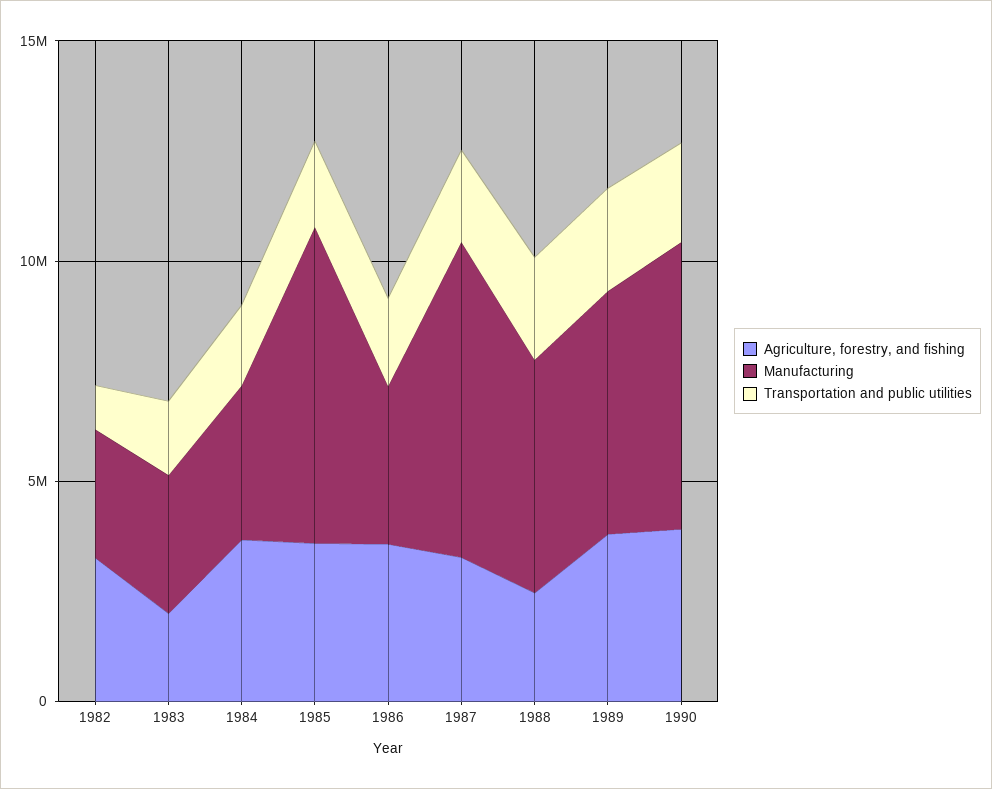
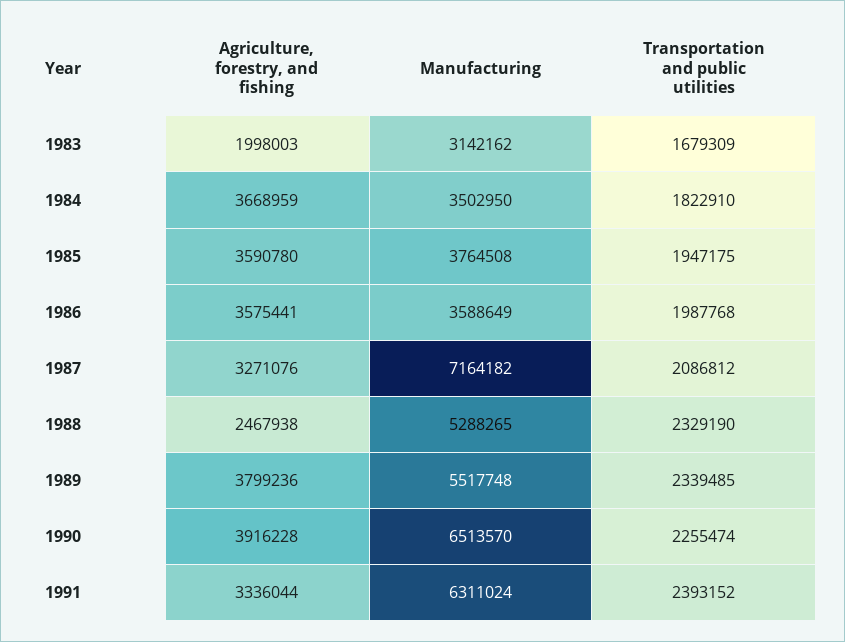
Agriculture, forestry, and fishing, 1982: 3000000 -> none
Manufacturing, 1982: 3000000 -> none
Transportation and public utilities, 1982: 1000000 -> none
Manufacturing, 1985: 7000000 -> 3764508
Agriculture, forestry, and fishing, 1991: none -> 3336044
Manufacturing, 1991: none -> 6311024
Transportation and public utilities, 1991: none -> 2393152

